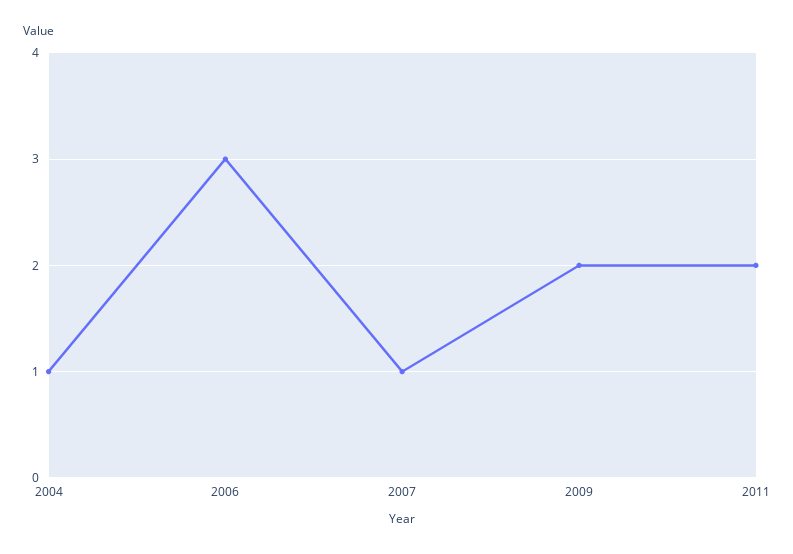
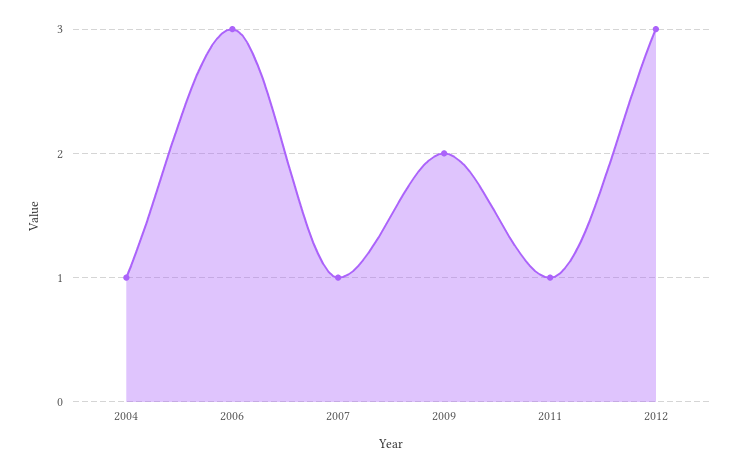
2011: 2 -> 1
2012: none -> 3

